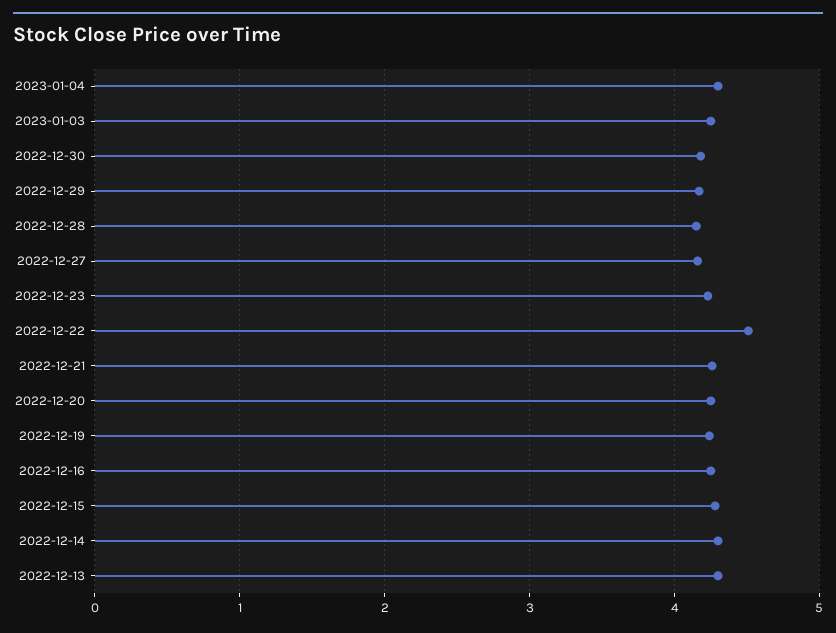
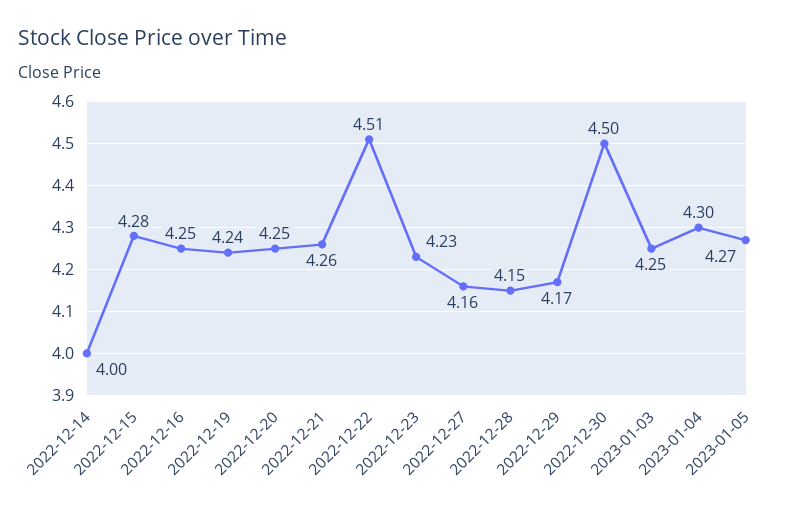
2022-12-30: 4.2 -> 4.5
2022-12-14: 4.3 -> 4
2022-12-13: 4.3 -> none
2023-01-05: none -> 4.27

